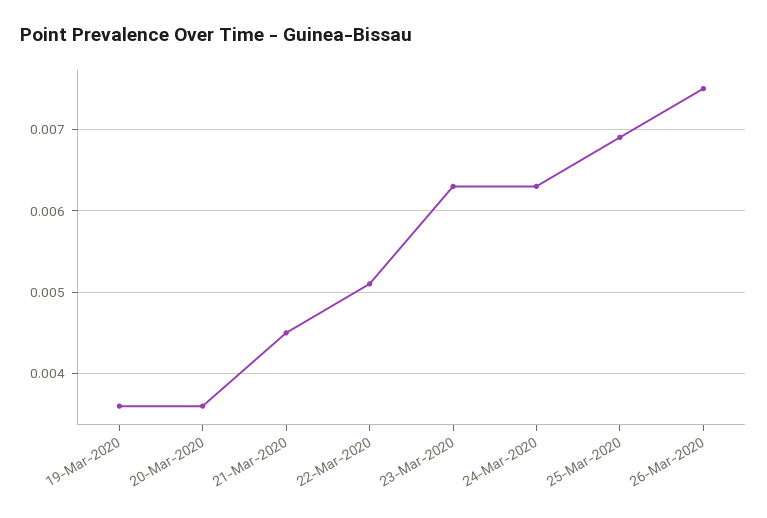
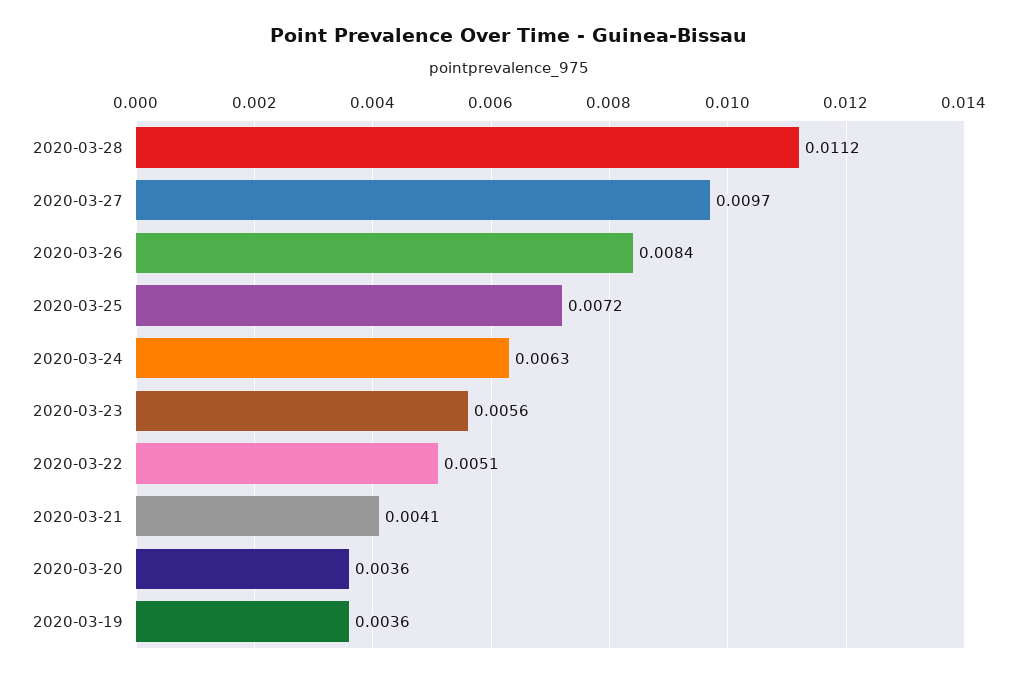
21-Mar-2020: 0.0045 -> 0.0041
23-Mar-2020: 0.0063 -> 0.0056
25-Mar-2020: 0.0069 -> 0.0072
26-Mar-2020: 0.0075 -> 0.0084
2020-03-28: none -> 0.0112
2020-03-27: none -> 0.0097

